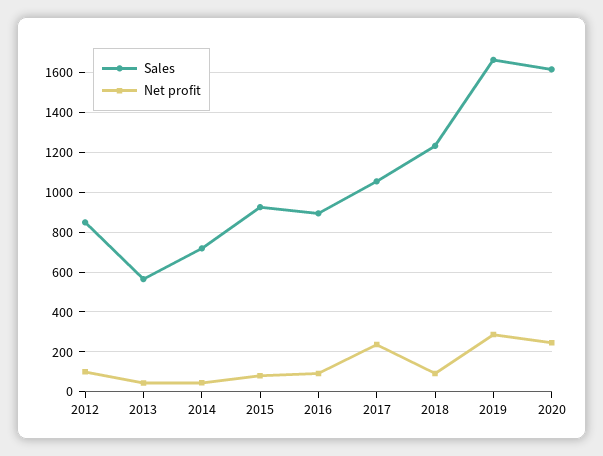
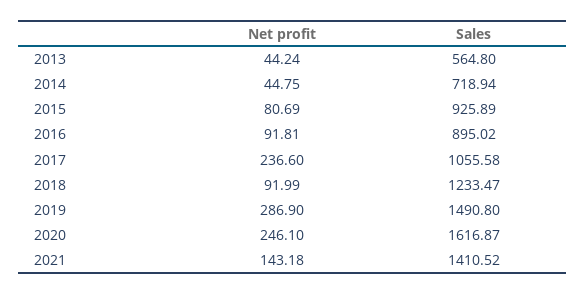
Sales, 2012: 850 -> none
Net profit, 2012: 100 -> none
Sales, 2019: 1650 -> 1490.8
Net profit, 2021: none -> 143.18
Sales, 2021: none -> 1410.52

